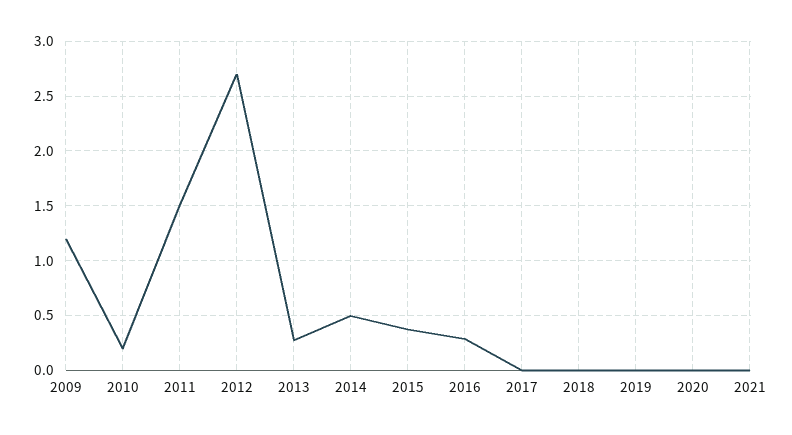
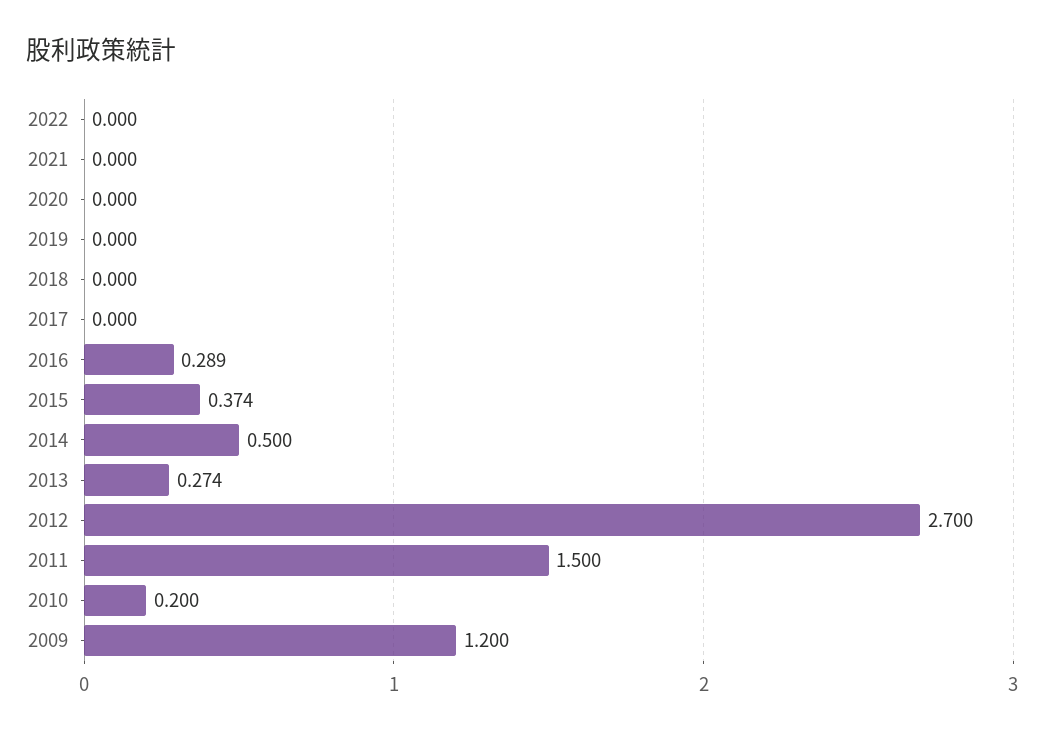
2022: none -> 0

